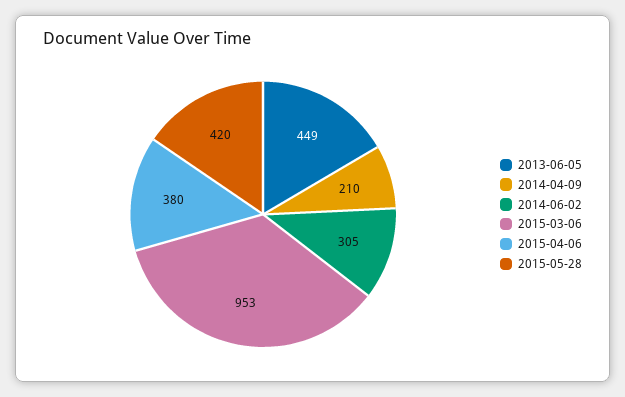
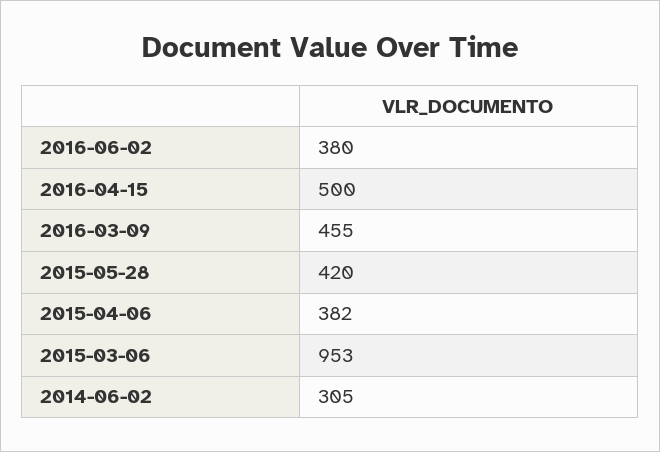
2013-06-05: 449 -> none
2014-04-09: 210 -> none
2015-04-06: 380 -> 382
2016-06-02: none -> 380
2016-04-15: none -> 500
2016-03-09: none -> 455

